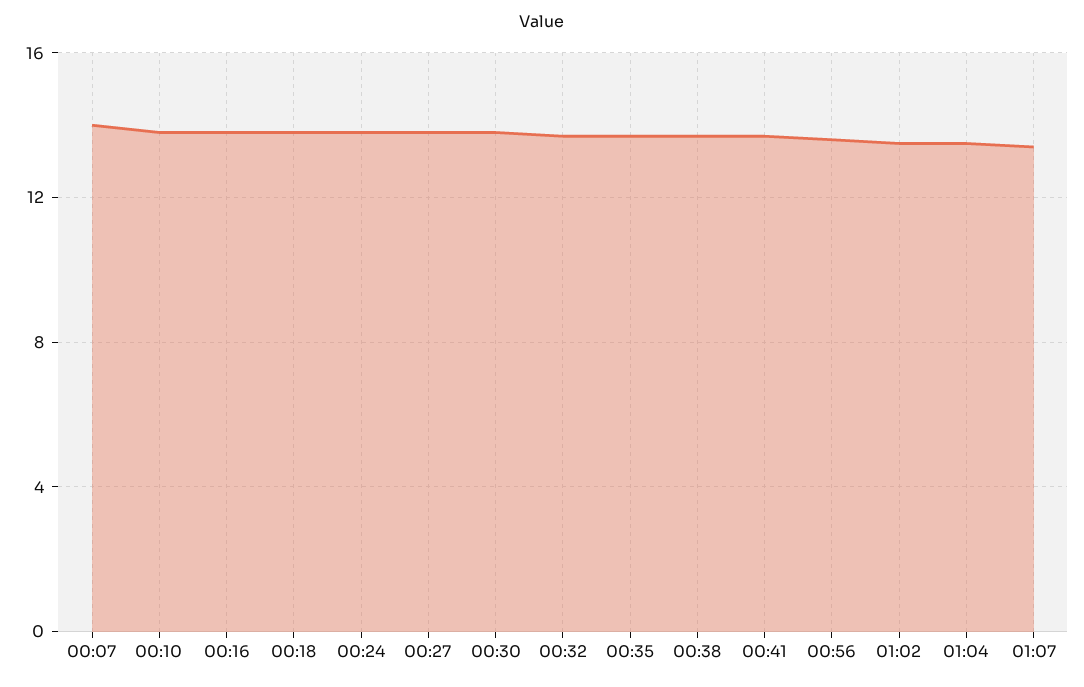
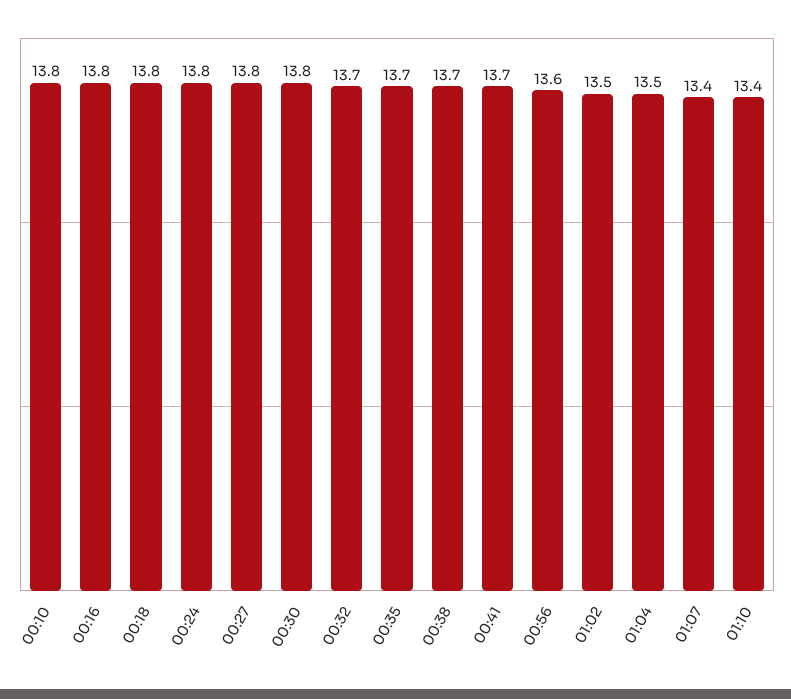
00:07: 14 -> none
01:10: none -> 13.4

